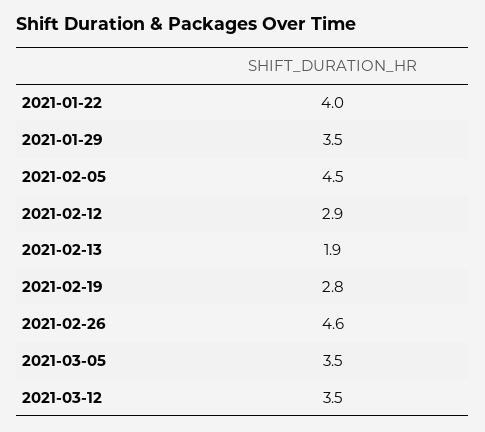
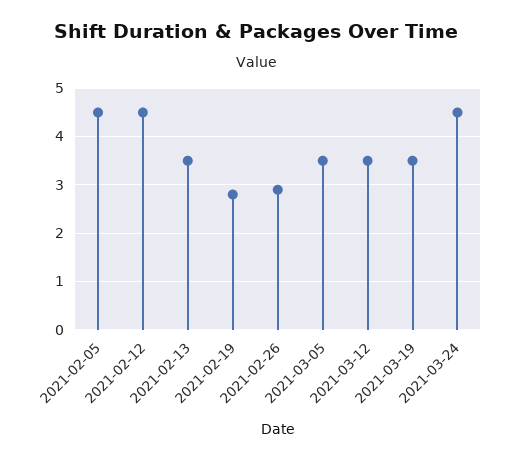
2021-01-22: 4 -> none
2021-01-29: 3.5 -> none
2021-02-12: 2.9 -> 4.5
2021-02-13: 1.9 -> 3.5
2021-02-26: 4.6 -> 3
2021-03-19: none -> 3.5
2021-03-24: none -> 4.5

